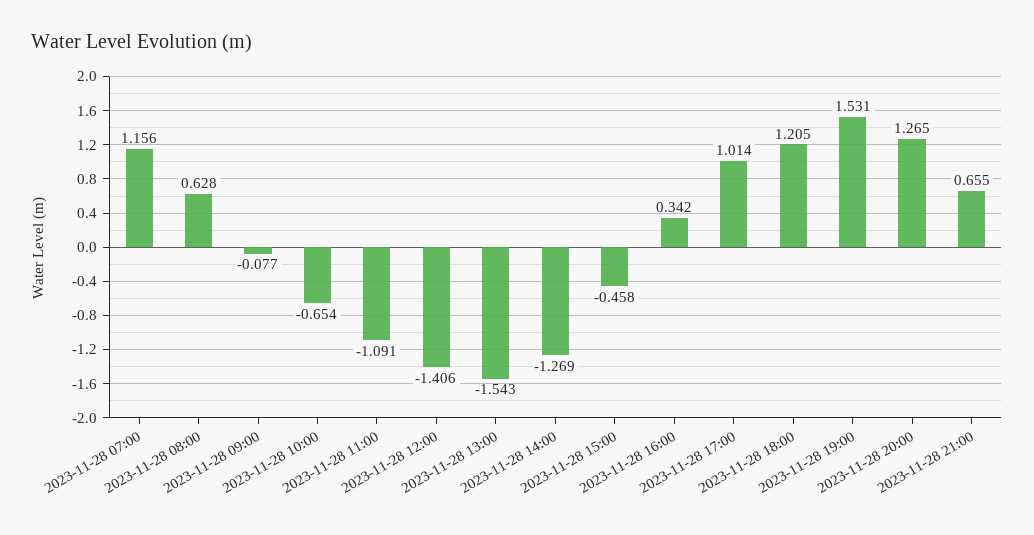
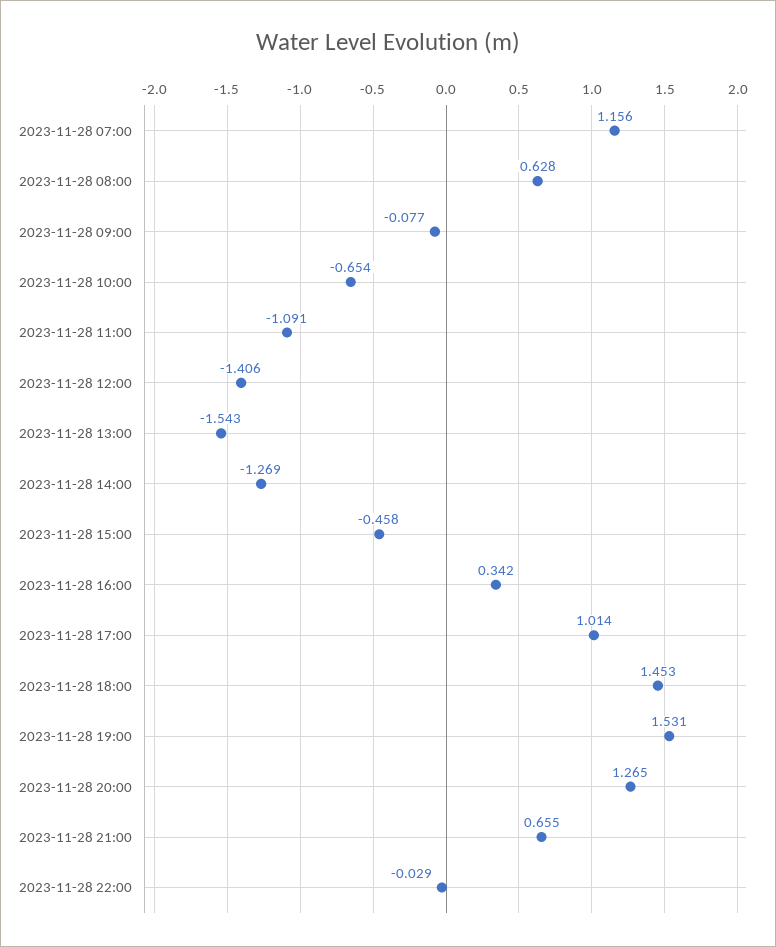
2023-11-28 18:00: 1.205 -> 1.453
2023-11-28 22:00: none -> -0.029

